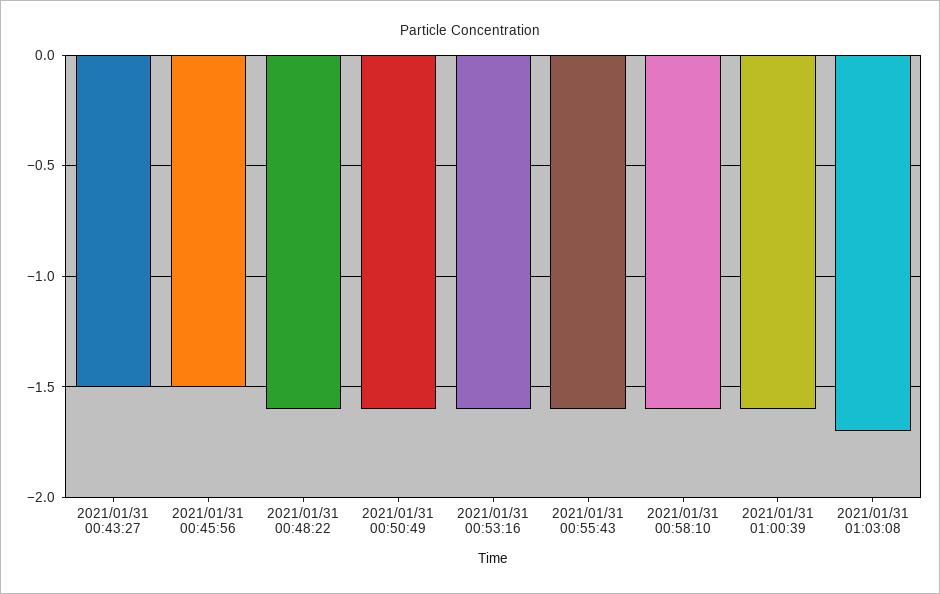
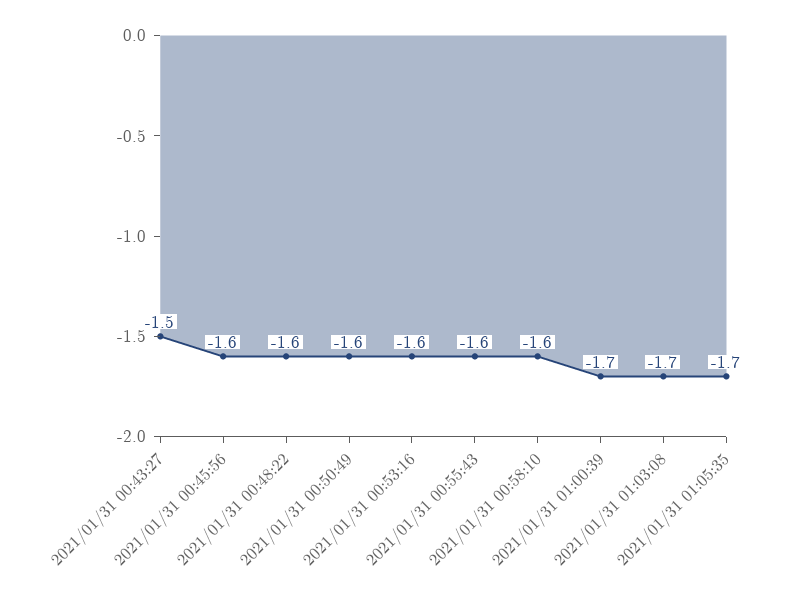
2021/01/31 00:45:56: -1.5 -> -1.6
2021/01/31 01:00:39: -1.6 -> -1.7
2021/01/31 01:05:35: none -> -1.7

